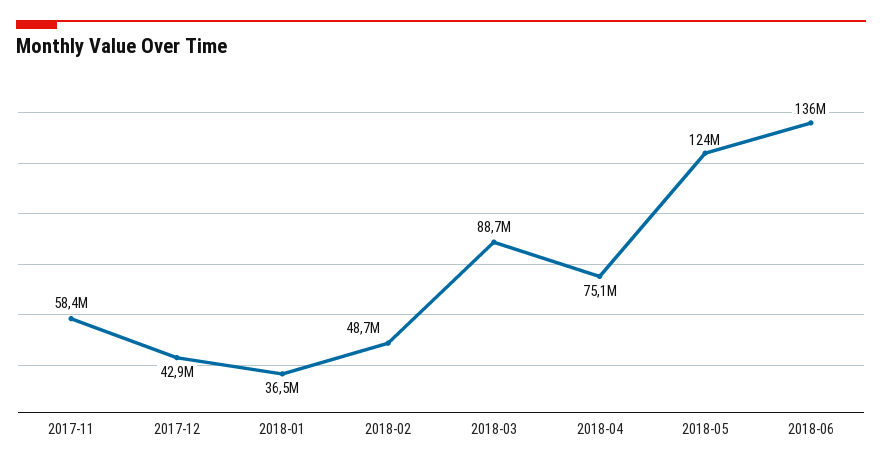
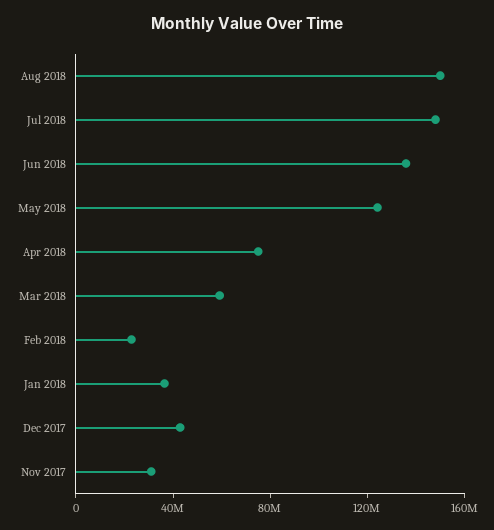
2017-11: 58400000 -> 30000000
2018-02: 48700000 -> 20000000
2018-03: 88700000 -> 60000000
Aug 2018: none -> 150000000
Jul 2018: none -> 150000000

